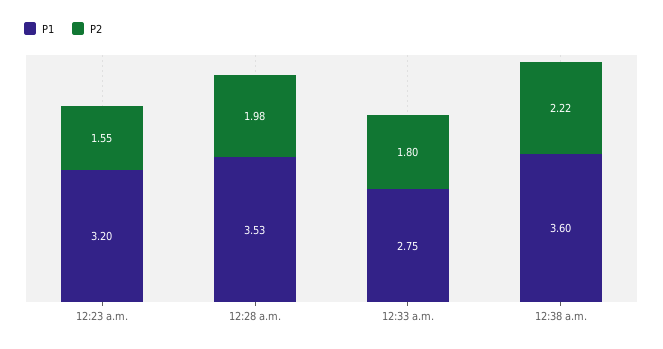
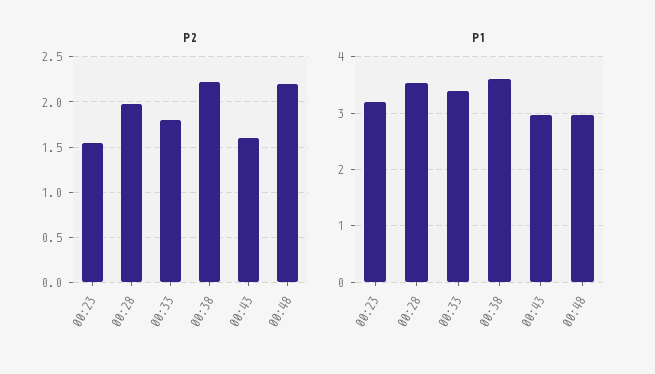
P1, 12:33 a.m.: 2.75 -> 3.4
P2, 00:43: none -> 1.6
P2, 00:48: none -> 2.2
P1, 00:43: none -> 3
P1, 00:48: none -> 3

